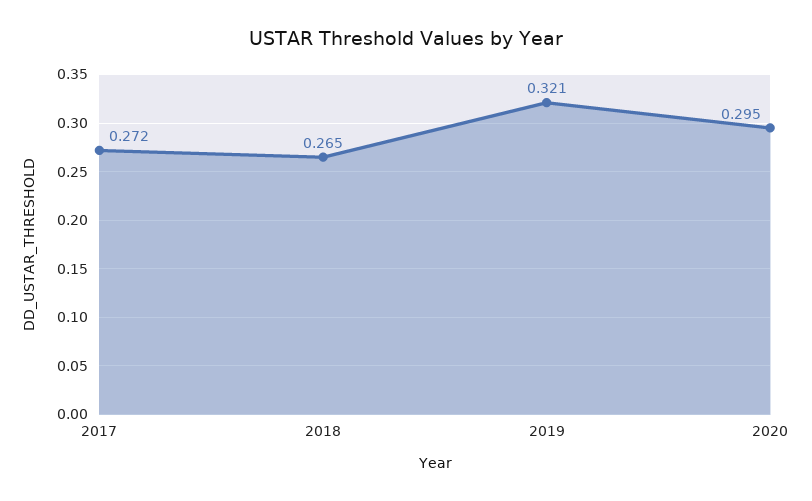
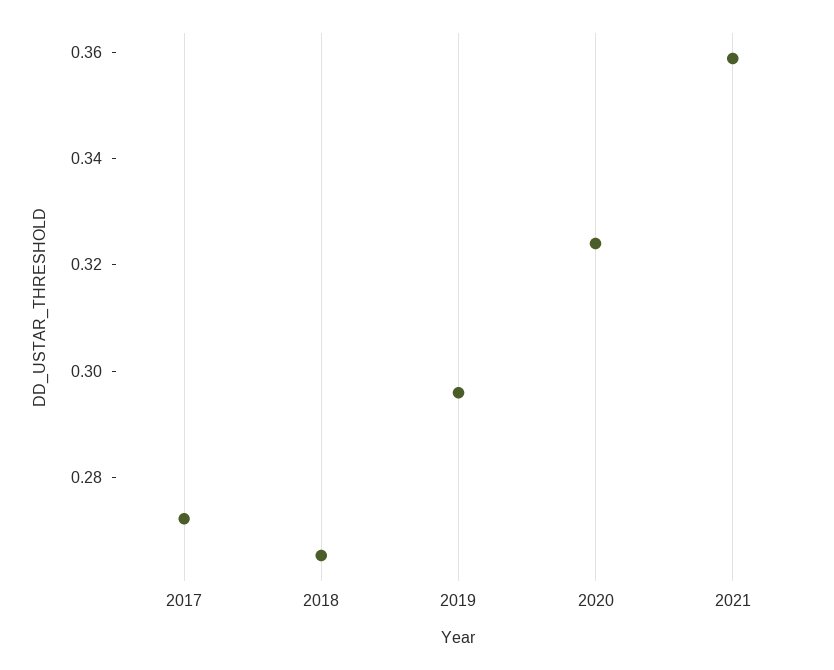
2019: 0.321 -> 0.295
2020: 0.295 -> 0.325
2021: none -> 0.36

